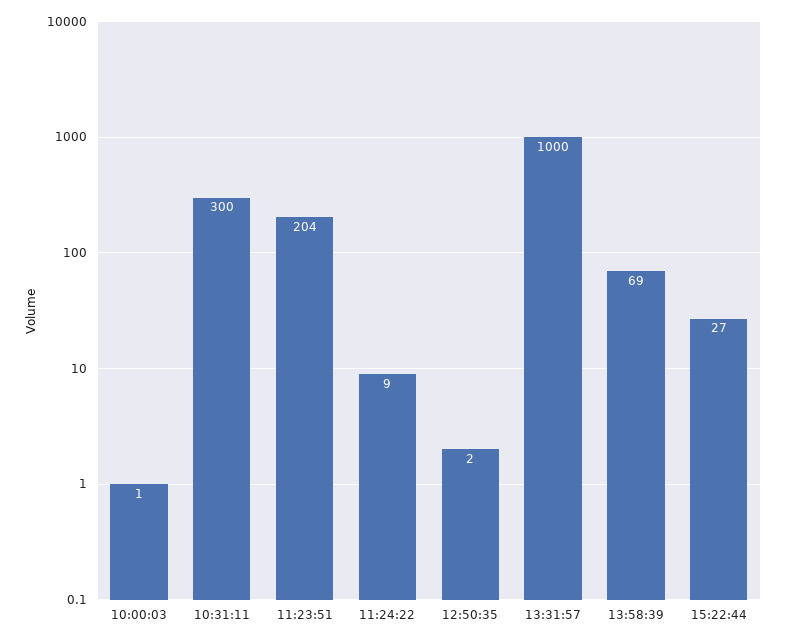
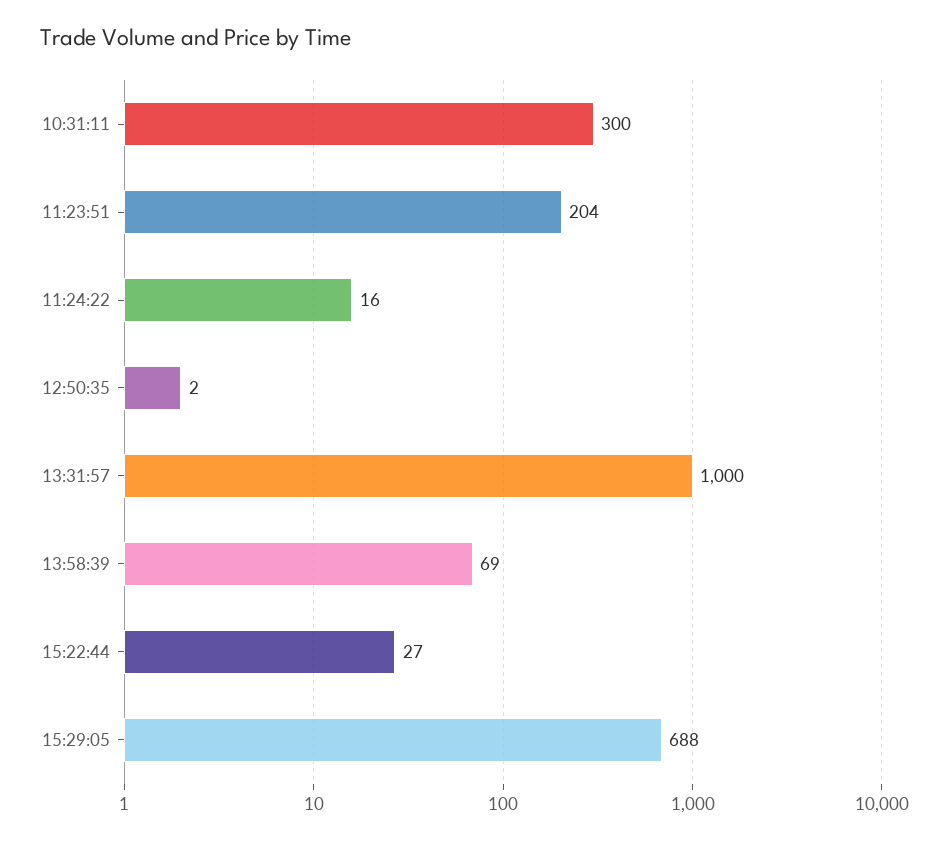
10:00:03: 1 -> none
11:24:22: 9 -> 16
15:29:05: none -> 688

